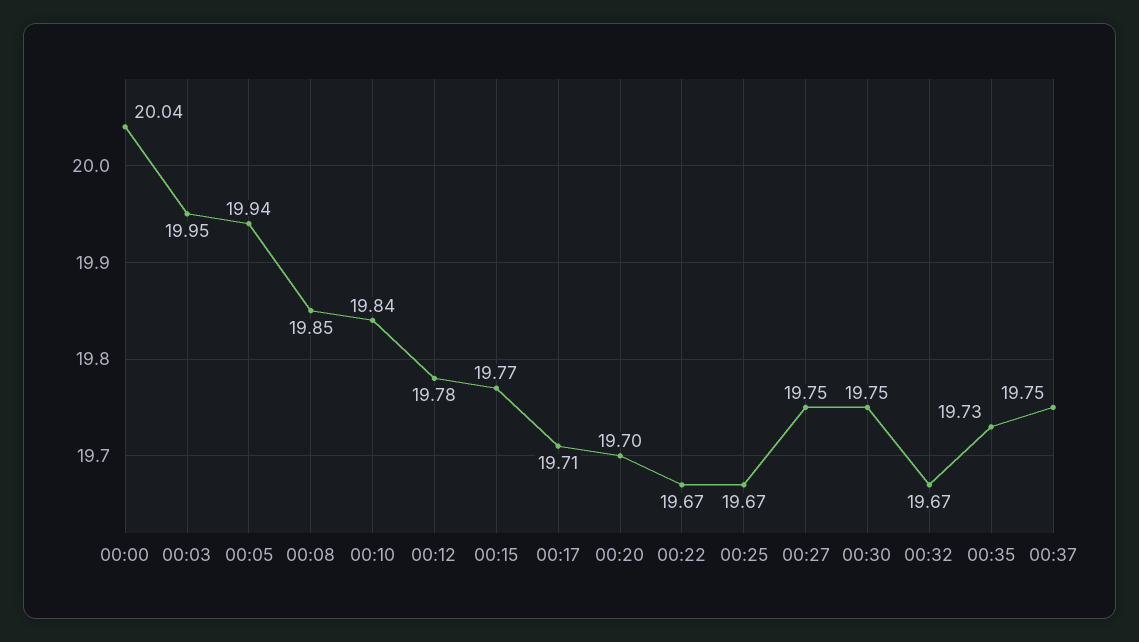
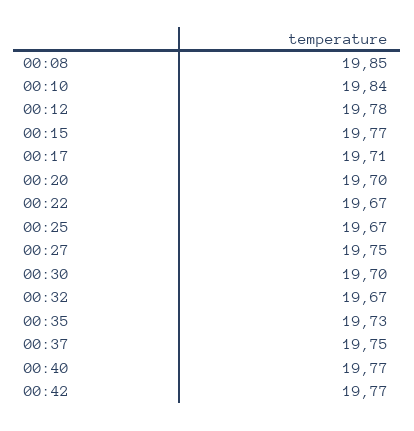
00:00: 20.04 -> none
00:03: 19.95 -> none
00:05: 19.94 -> none
00:30: 19.75 -> 19.7
00:40: none -> 19.77
00:42: none -> 19.77

